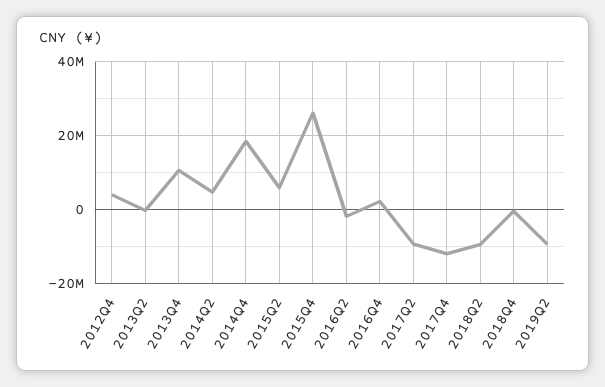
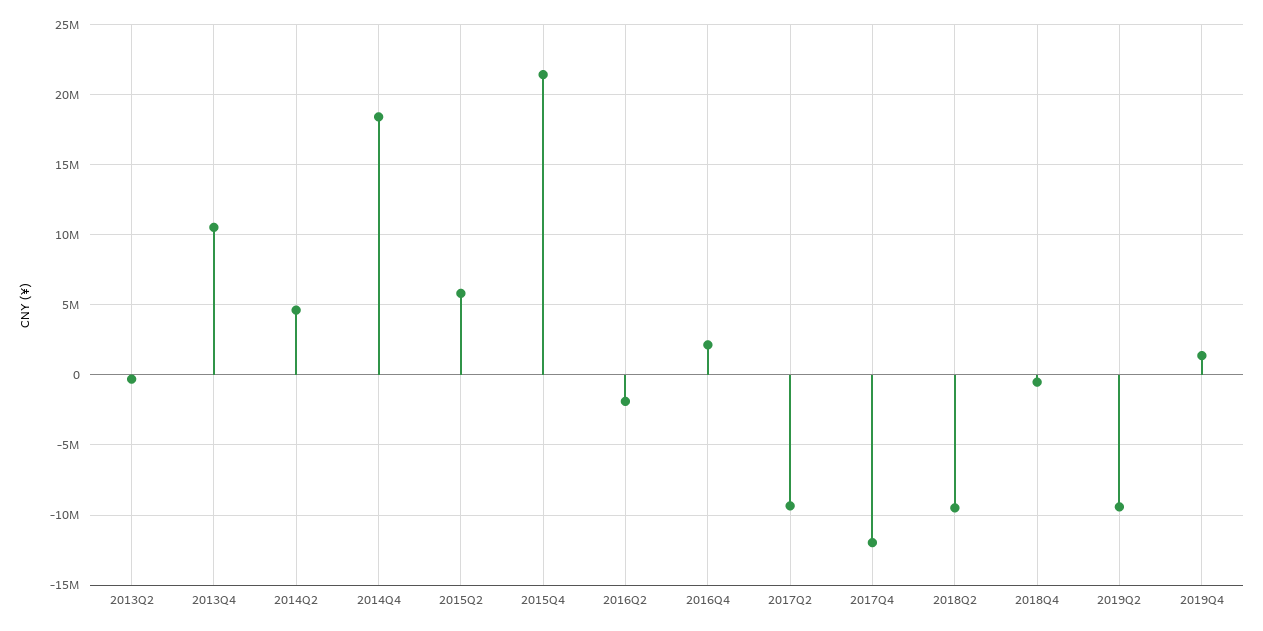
2012Q4: 4000000 -> none
2015Q4: 26000000 -> 21500000
2019Q4: none -> 1500000

